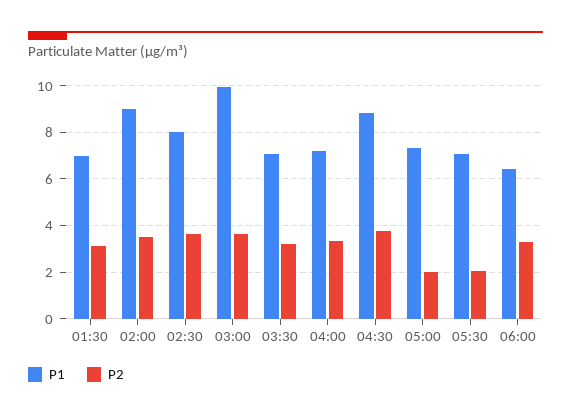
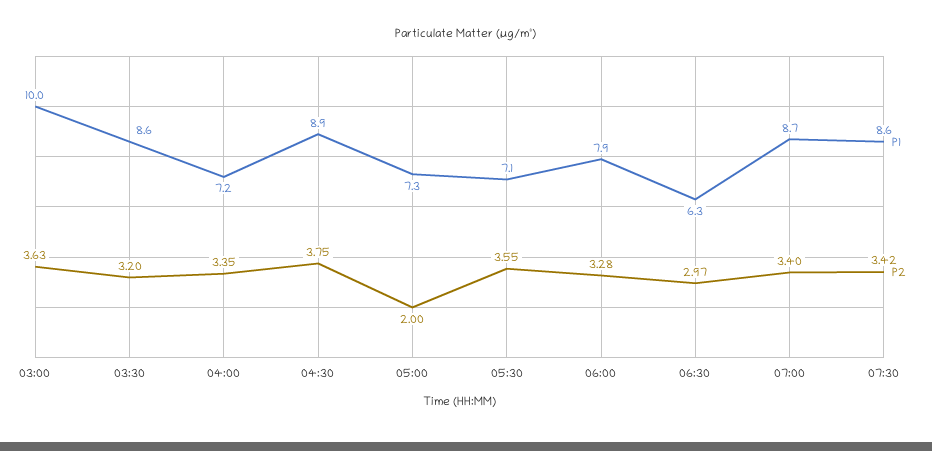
P1, 01:30: 7 -> none
P2, 01:30: 3 -> none
P1, 02:00: 9 -> none
P2, 02:00: 3.5 -> none
P1, 02:30: 8 -> none
P2, 02:30: 3.5 -> none
P1, 03:30: 7 -> 8.6
P2, 05:30: 2 -> 3.55
P1, 06:00: 6.5 -> 7.9
P1, 06:30: none -> 6.3
P2, 06:30: none -> 2.97
P1, 07:00: none -> 8.7
P2, 07:00: none -> 3.4
P1, 07:30: none -> 8.6
P2, 07:30: none -> 3.42

